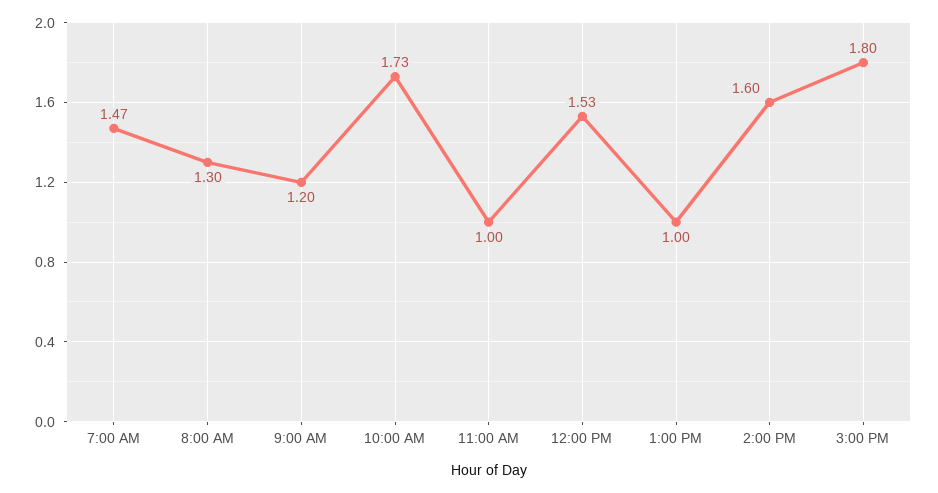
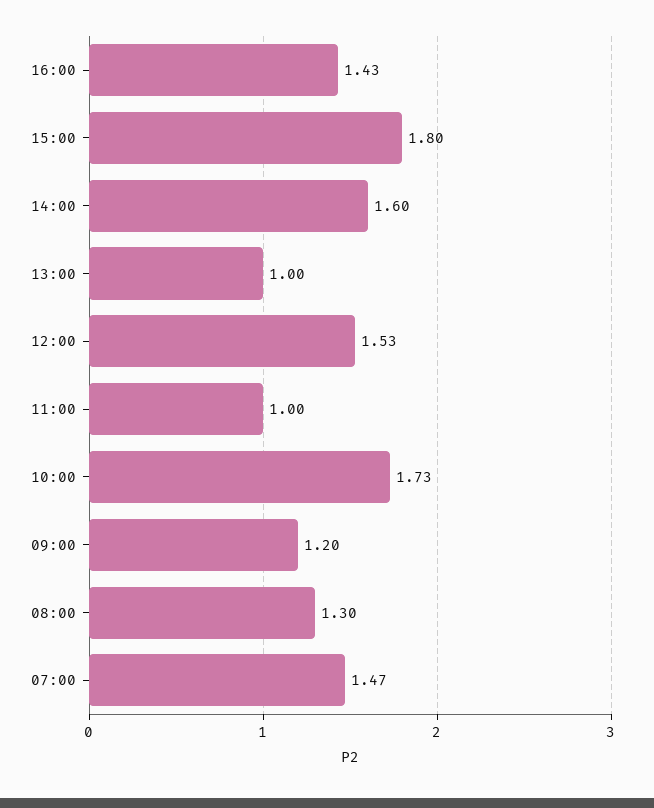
16:00: none -> 1.43

